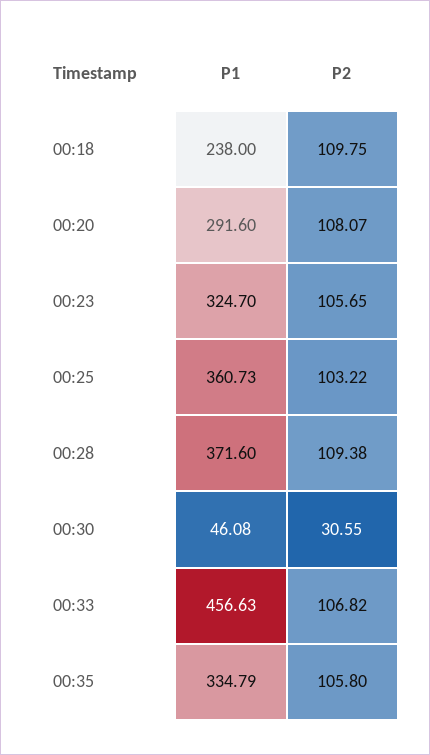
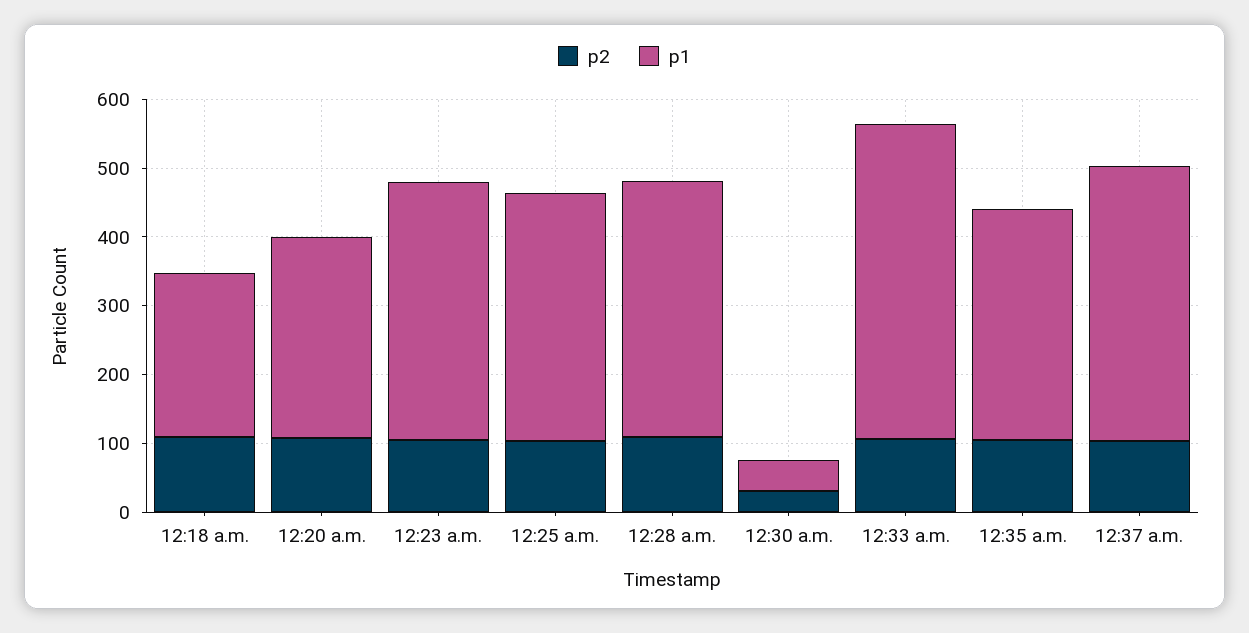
P1, 00:23: 324.7 -> 380
P2, 12:37 a.m.: none -> 100
P1, 12:37 a.m.: none -> 400

